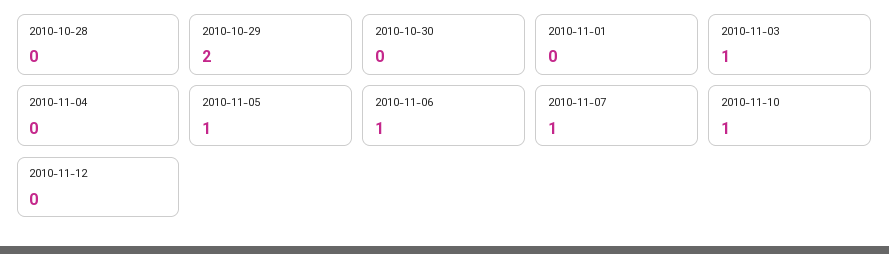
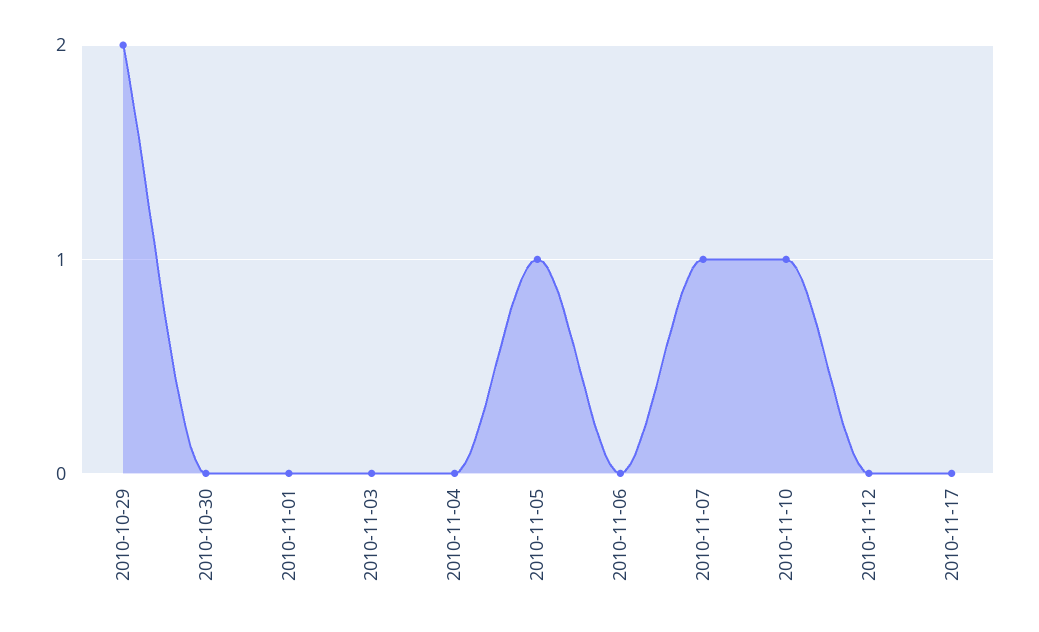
2010-10-28: 0 -> none
2010-11-03: 1 -> 0
2010-11-06: 1 -> 0
2010-11-17: none -> 0

